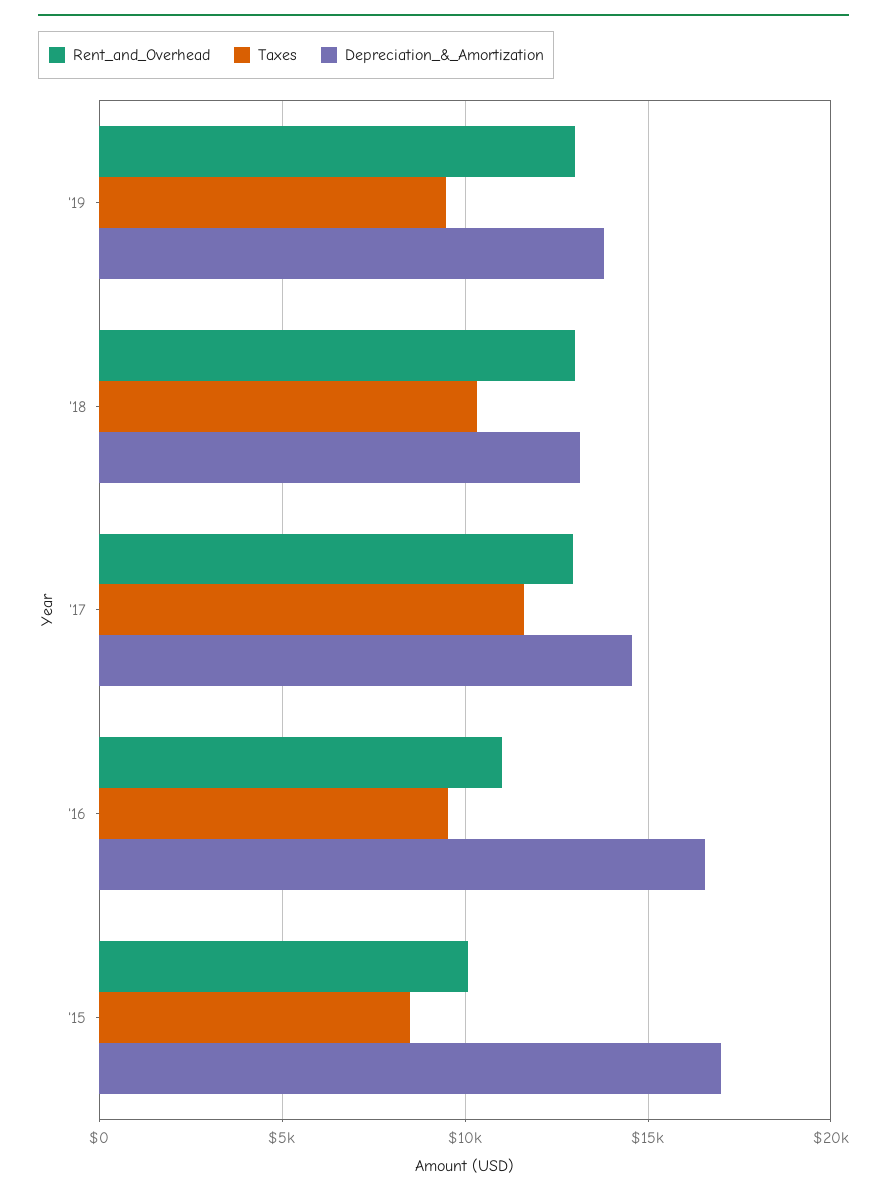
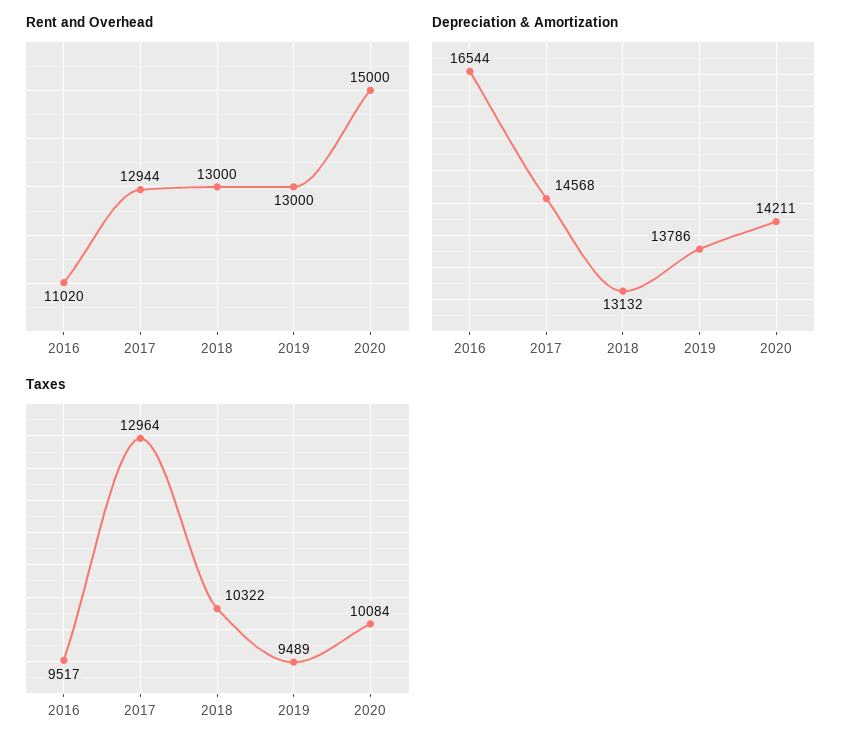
Taxes, '17: 11500 -> 12964
Rent_and_Overhead, '15: 10000 -> none
Taxes, '15: 8500 -> none
Depreciation_&_Amortization, '15: 17000 -> none
Rent_and_Overhead, 2020: none -> 15000
Depreciation_&_Amortization, 2020: none -> 14211
Taxes, 2020: none -> 10084

